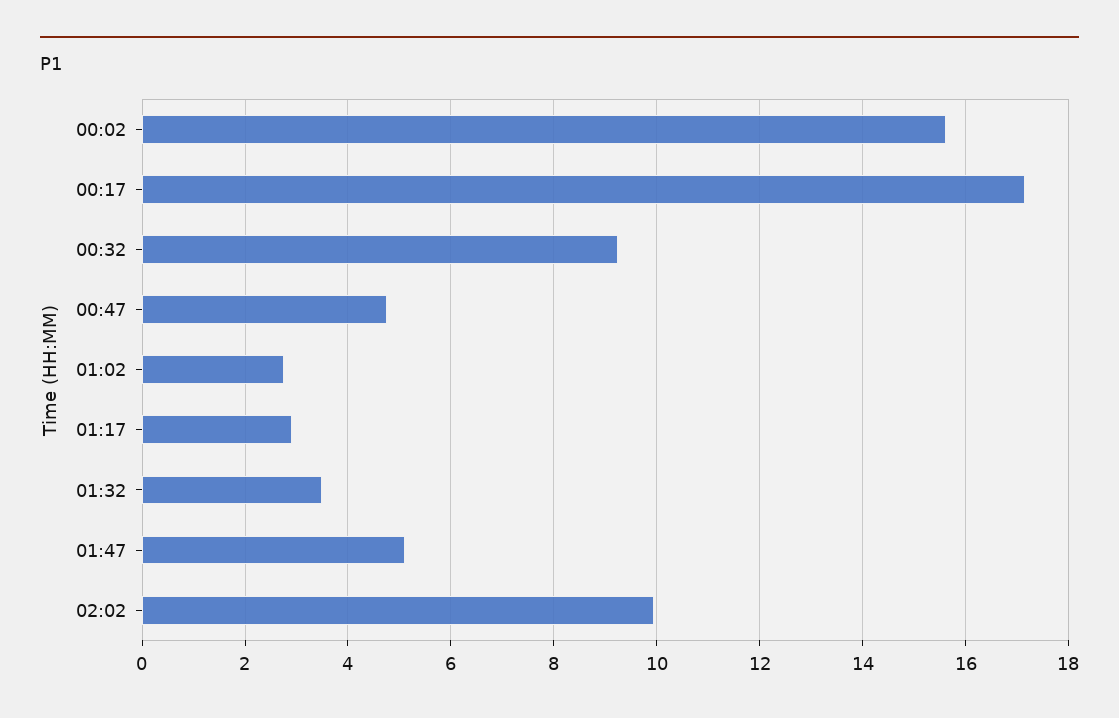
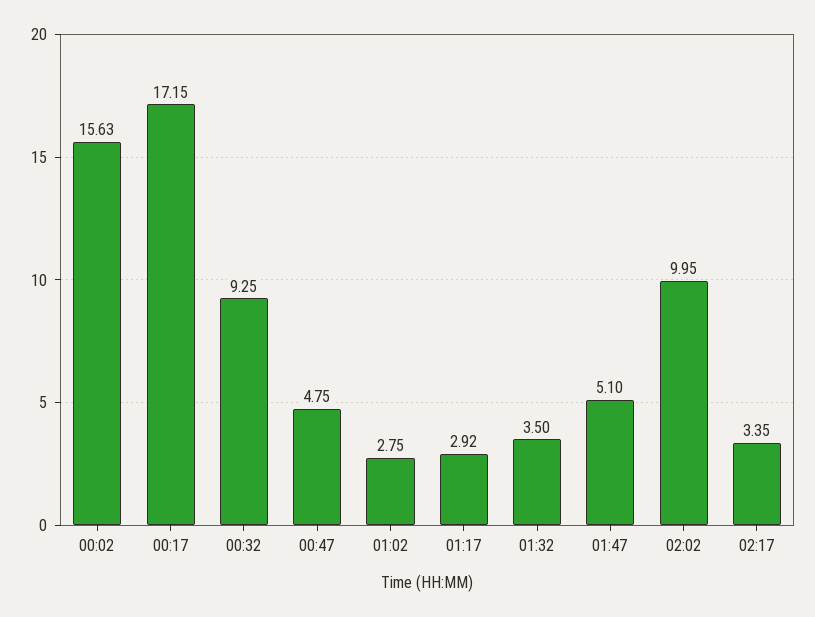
02:17: none -> 3.35

